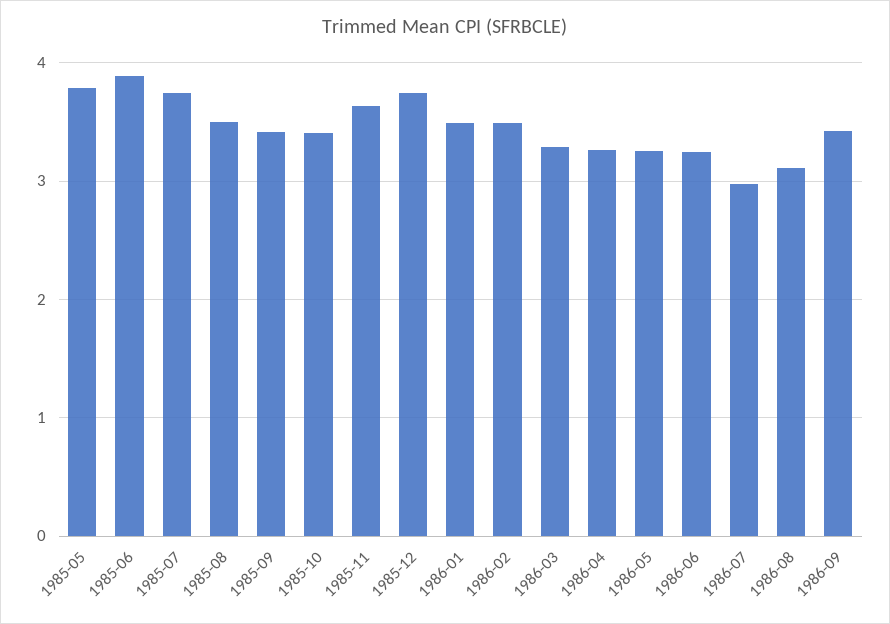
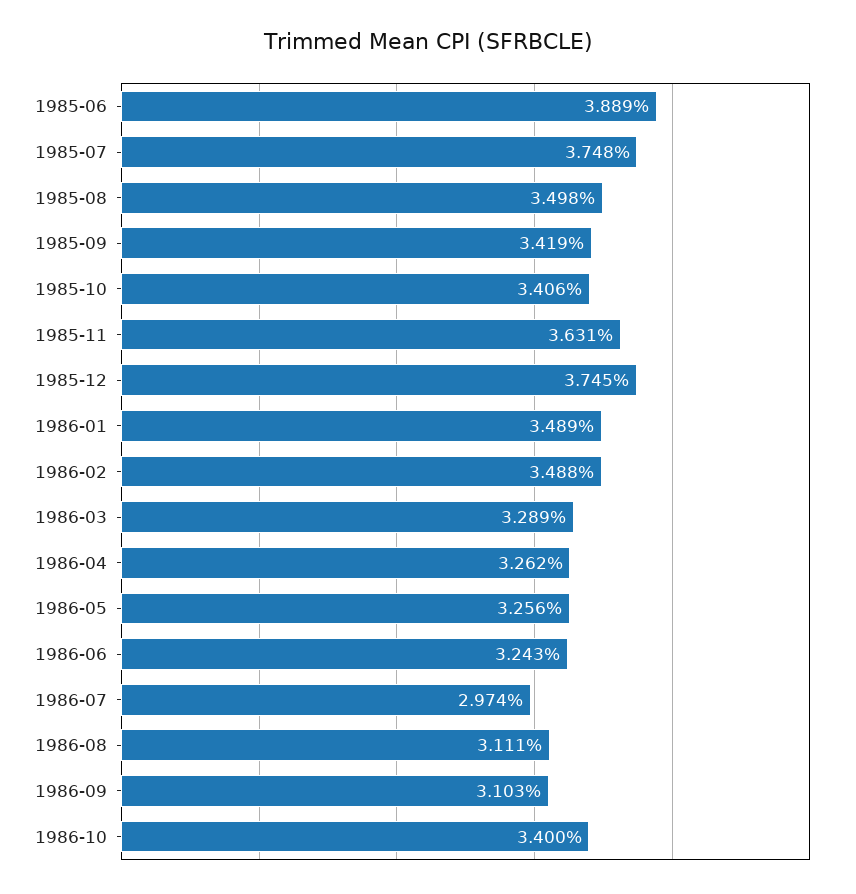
1985-05: 3.8 -> none
1986-09: 3.4 -> 3.103
1986-10: none -> 3.4

